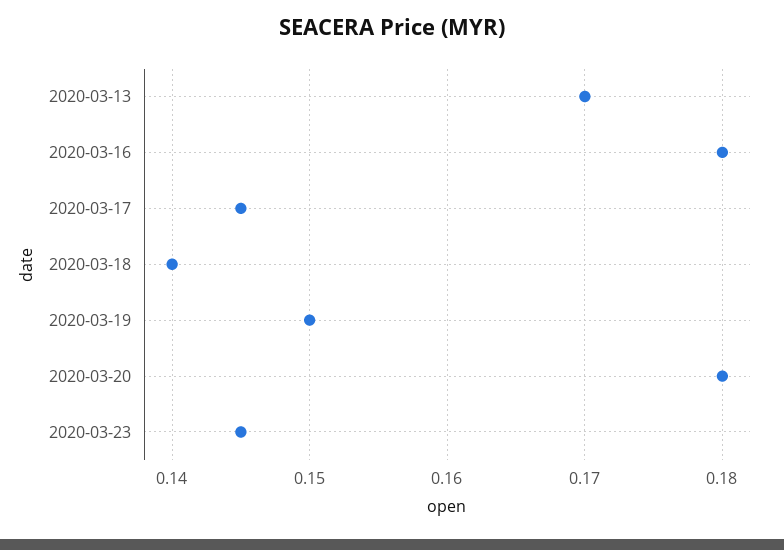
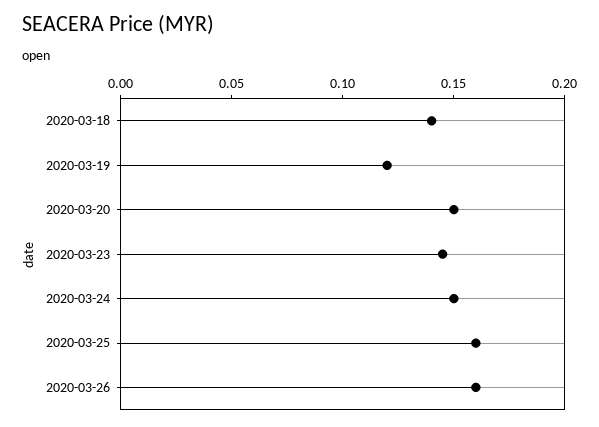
2020-03-13: 0.17 -> none
2020-03-16: 0.18 -> none
2020-03-17: 0.145 -> none
2020-03-19: 0.15 -> 0.12
2020-03-20: 0.18 -> 0.15
2020-03-24: none -> 0.15
2020-03-25: none -> 0.16
2020-03-26: none -> 0.16

